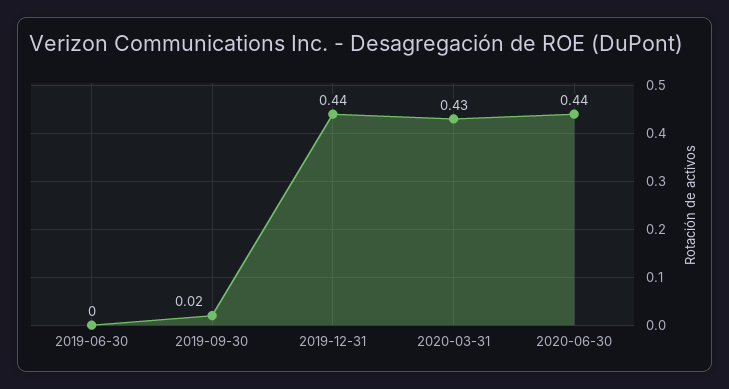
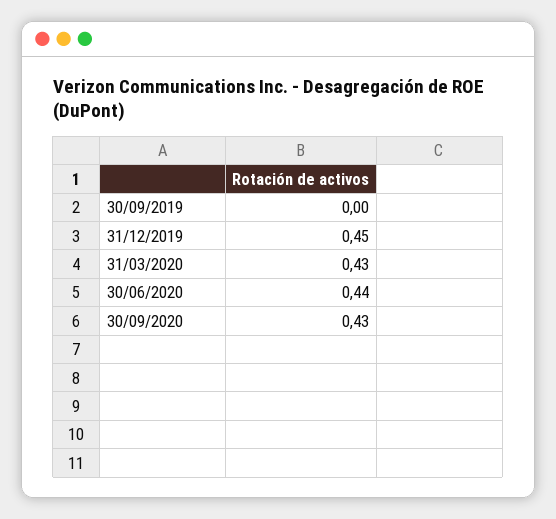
2019-06-30: 0 -> none
2019-09-30: 0.02 -> 0
2019-12-31: 0.44 -> 0.45
30/09/2020: none -> 0.43

